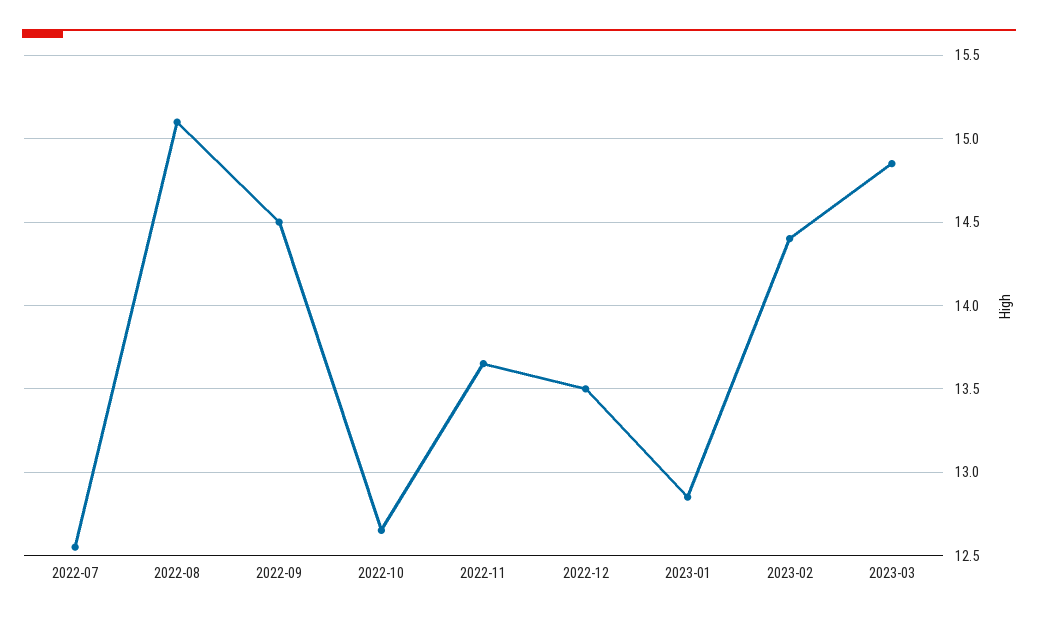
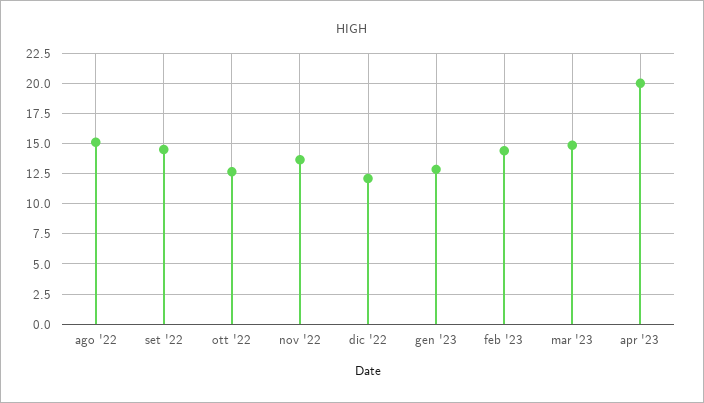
2022-07: 12.55 -> none
2022-12: 13.5 -> 12
apr '23: none -> 20

